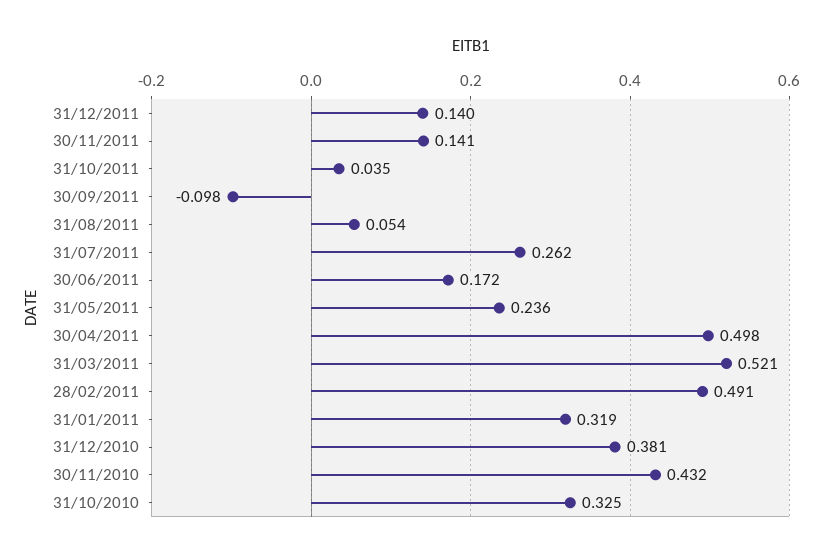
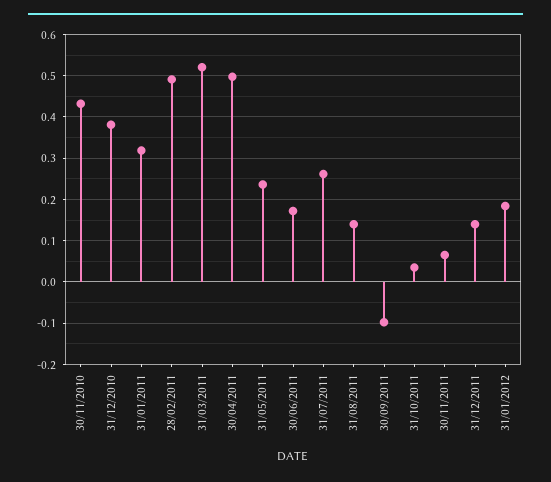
30/11/2011: 0.141 -> 0.06
31/08/2011: 0.054 -> 0.14
31/10/2010: 0.325 -> none
31/01/2012: none -> 0.18

